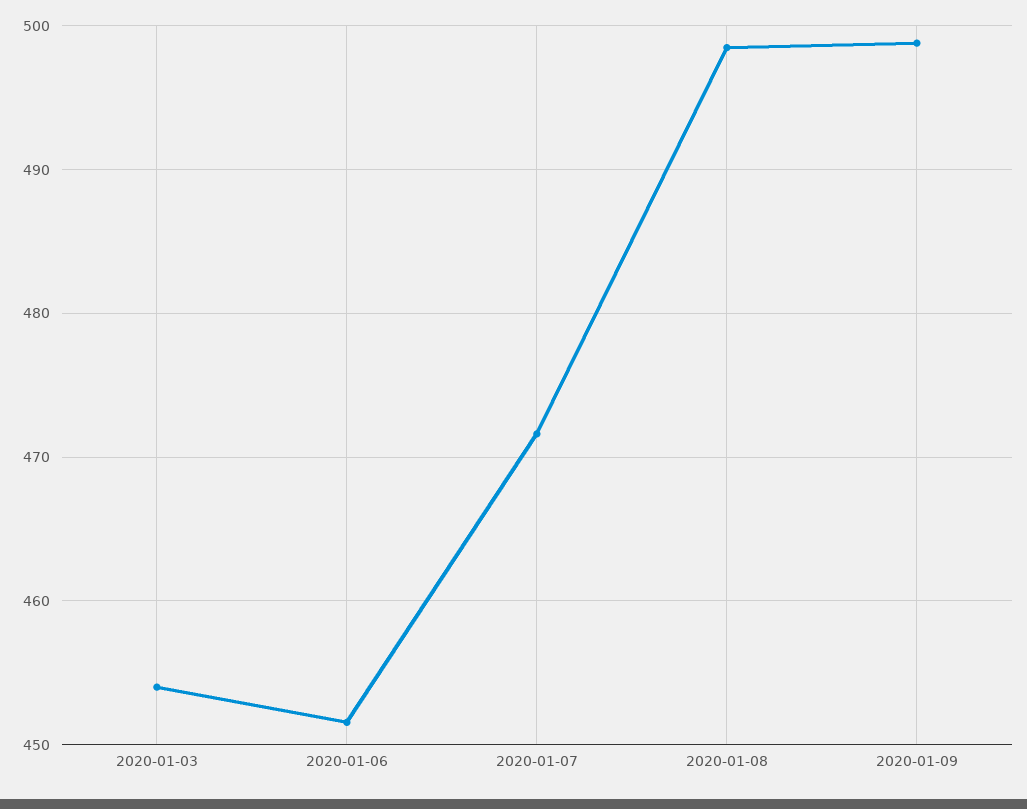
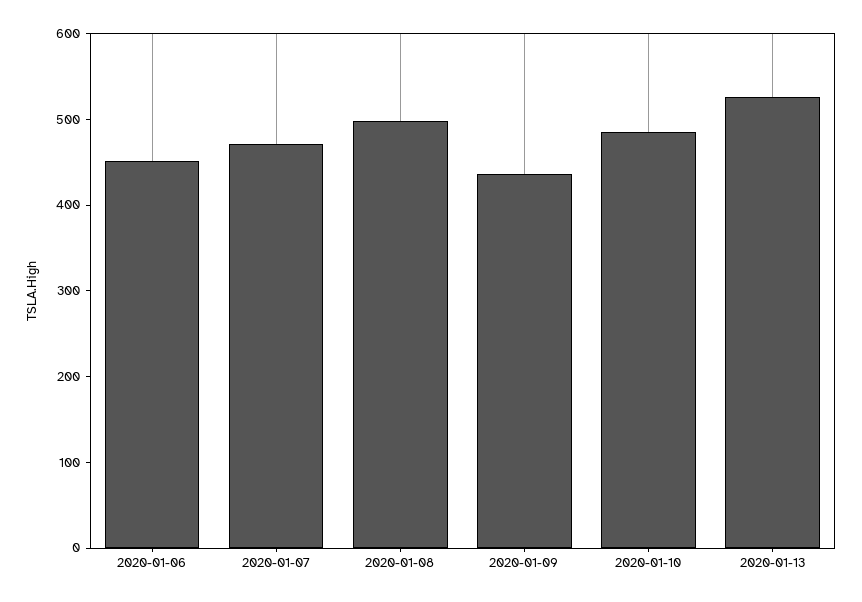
2020-01-03: 454 -> none
2020-01-09: 499 -> 440
2020-01-10: none -> 480
2020-01-13: none -> 520

